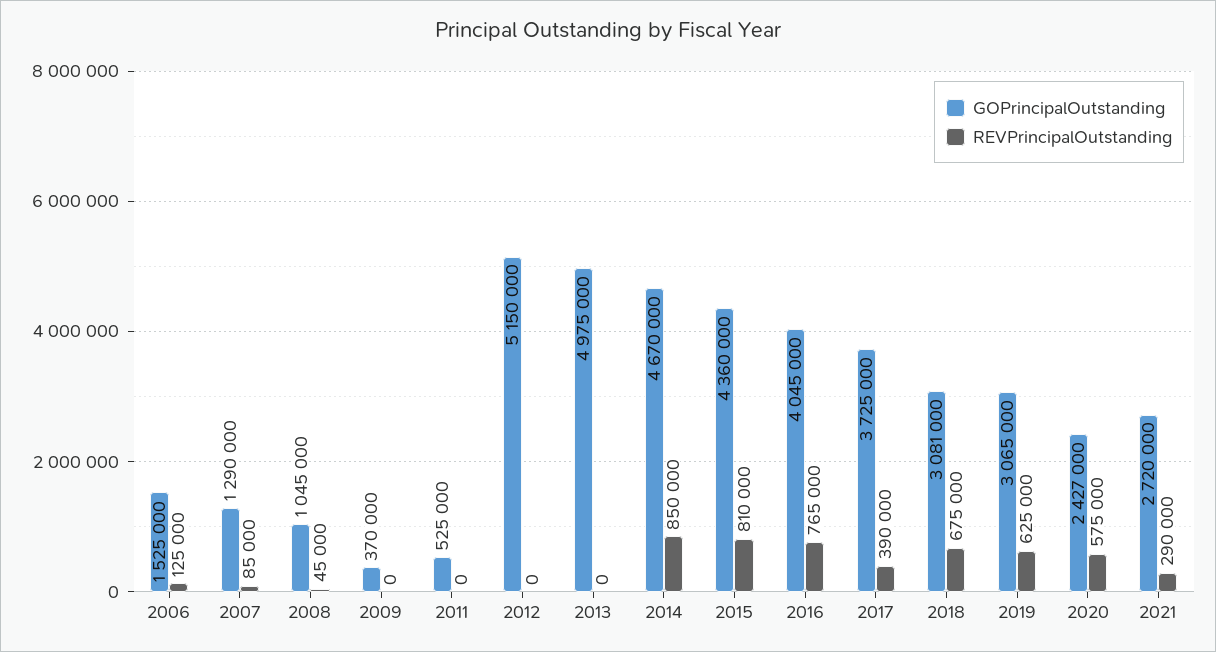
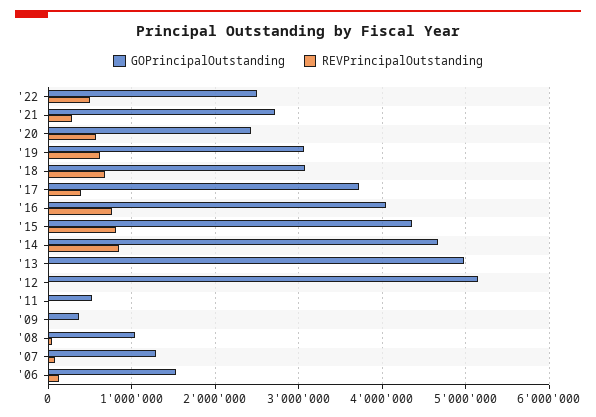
GOPrincipalOutstanding, '22: none -> 2500000
REVPrincipalOutstanding, '22: none -> 500000

